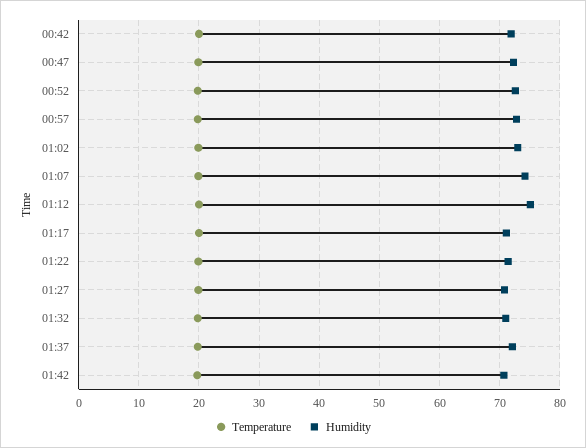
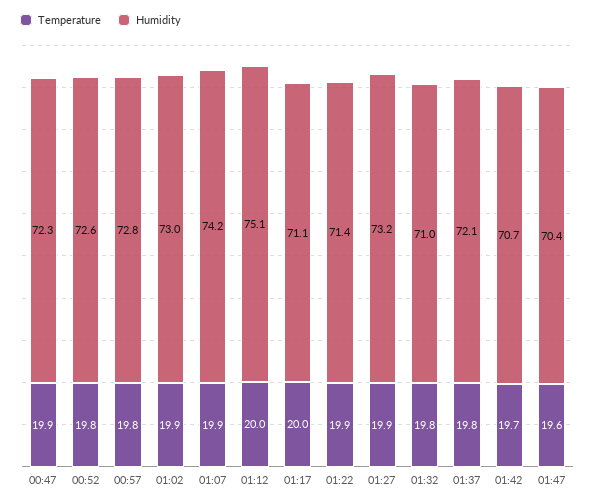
Temperature, 00:42: 20 -> none
Humidity, 00:42: 72 -> none
Humidity, 01:27: 71 -> 73.2
Temperature, 01:47: none -> 19.6
Humidity, 01:47: none -> 70.4

